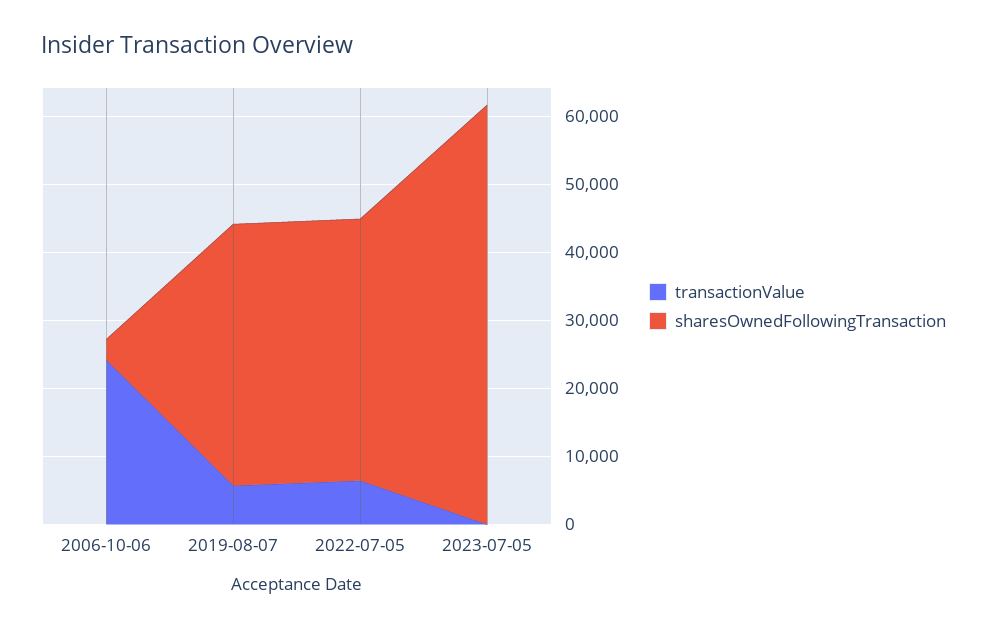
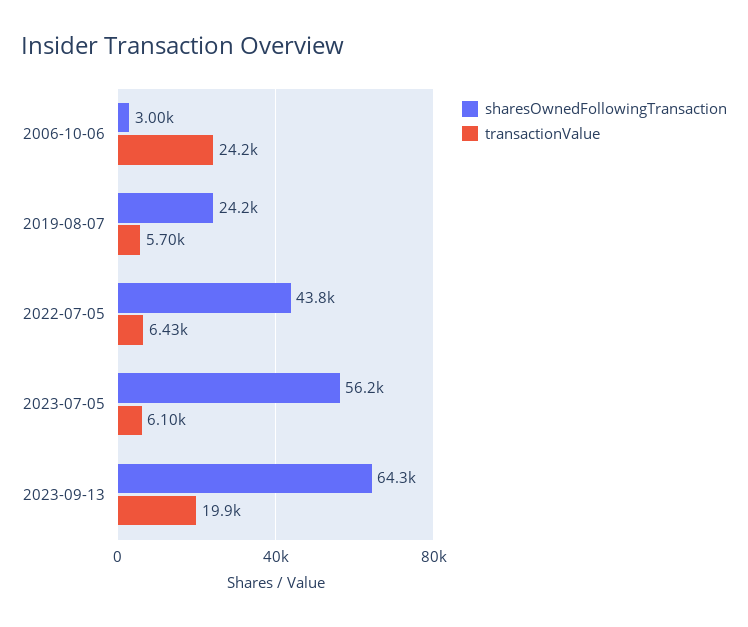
sharesOwnedFollowingTransaction, 2019-08-07: 38000 -> 24200
sharesOwnedFollowingTransaction, 2022-07-05: 38000 -> 43800
transactionValue, 2023-07-05: 0 -> 6100
sharesOwnedFollowingTransaction, 2023-07-05: 62000 -> 56200
sharesOwnedFollowingTransaction, 2023-09-13: none -> 64300
transactionValue, 2023-09-13: none -> 19900

